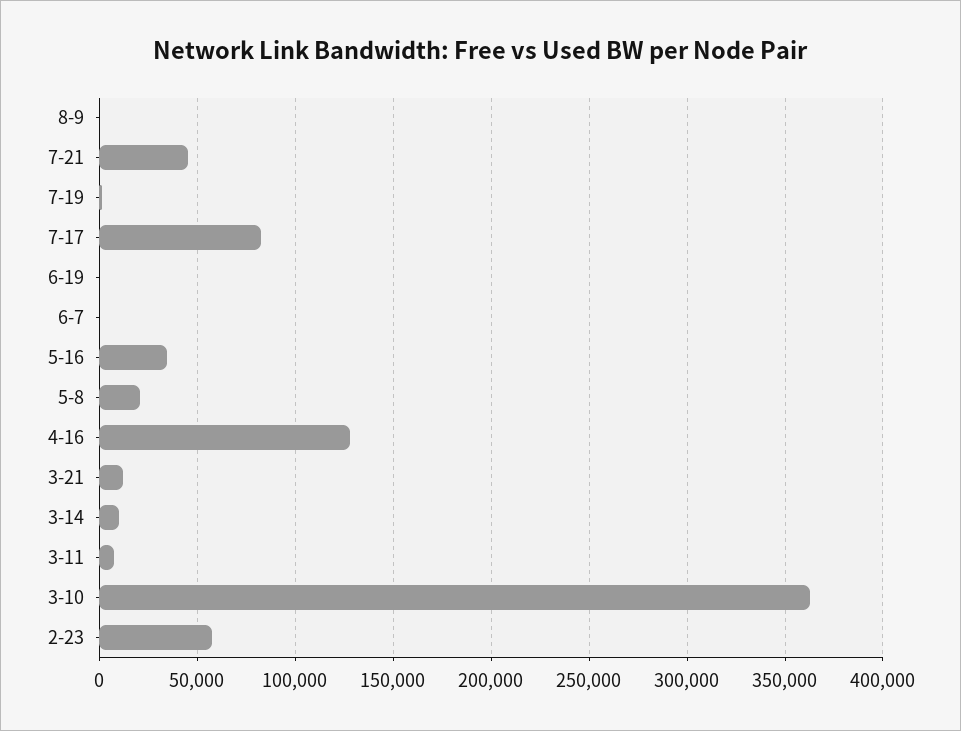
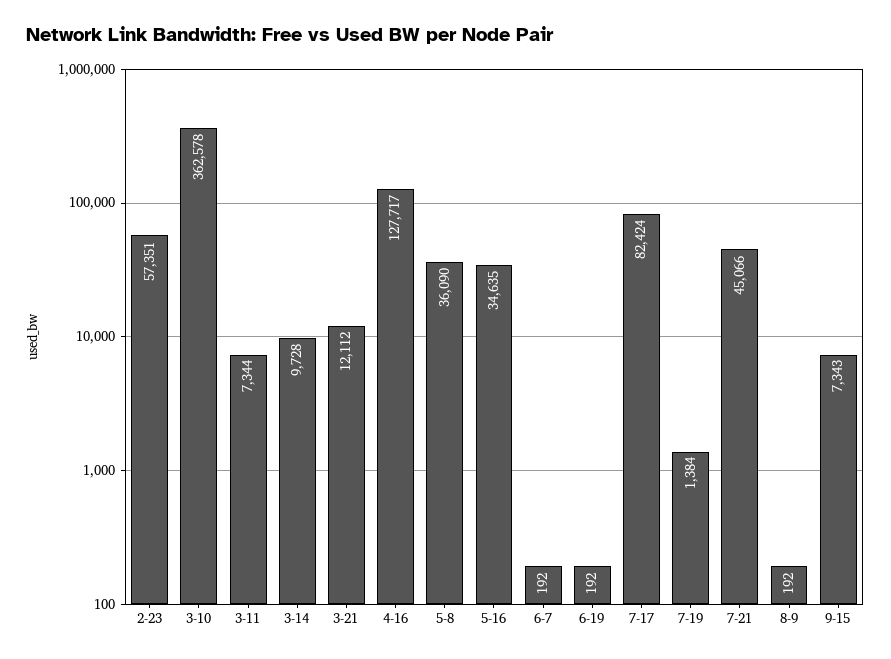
5-8: 20000 -> 36090
9-15: none -> 7343

